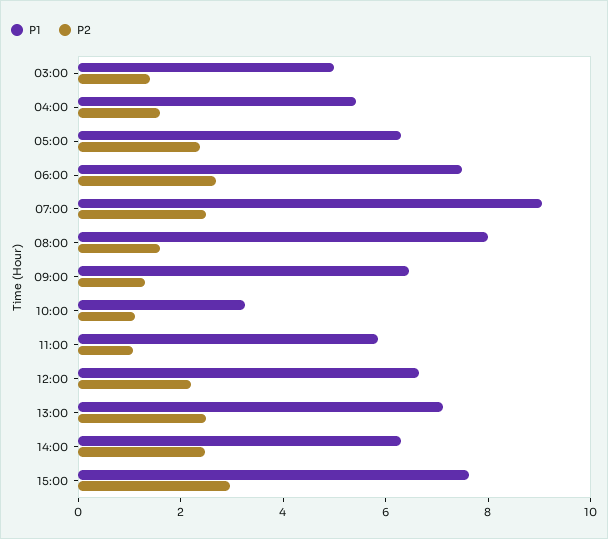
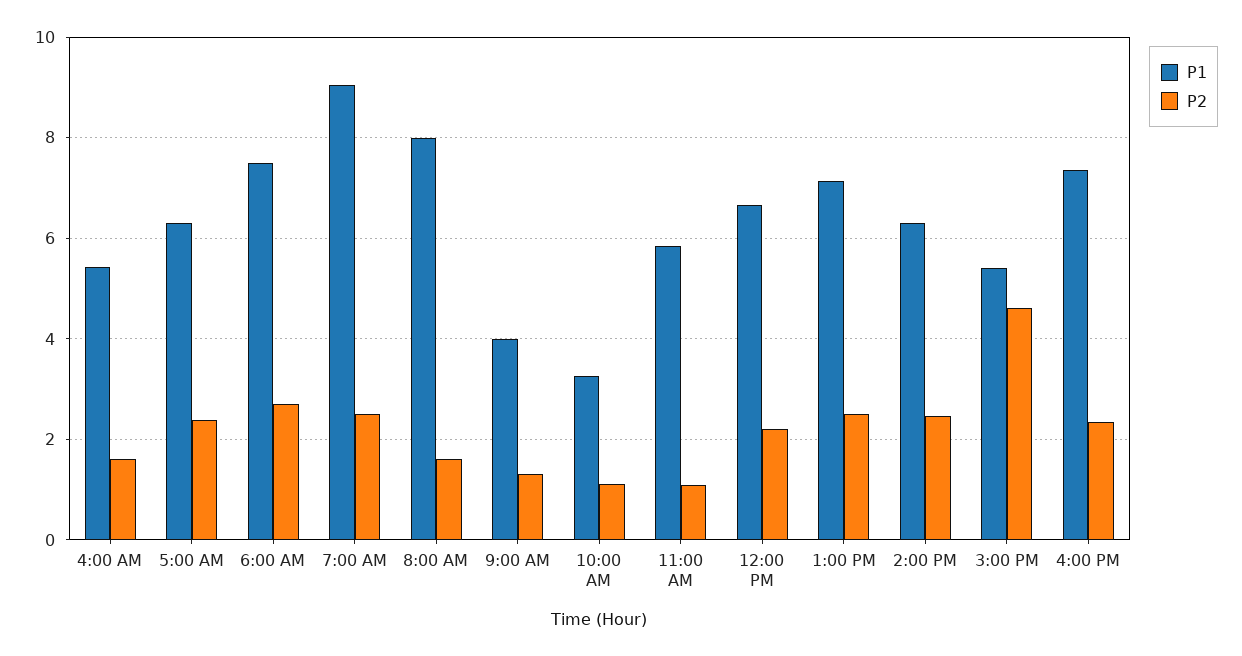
P1, 03:00: 5 -> none
P2, 03:00: 1.5 -> none
P1, 09:00: 6.5 -> 4
P1, 15:00: 7.5 -> 5.4
P2, 15:00: 3 -> 4.6
P1, 4:00 PM: none -> 7.4
P2, 4:00 PM: none -> 2.4

